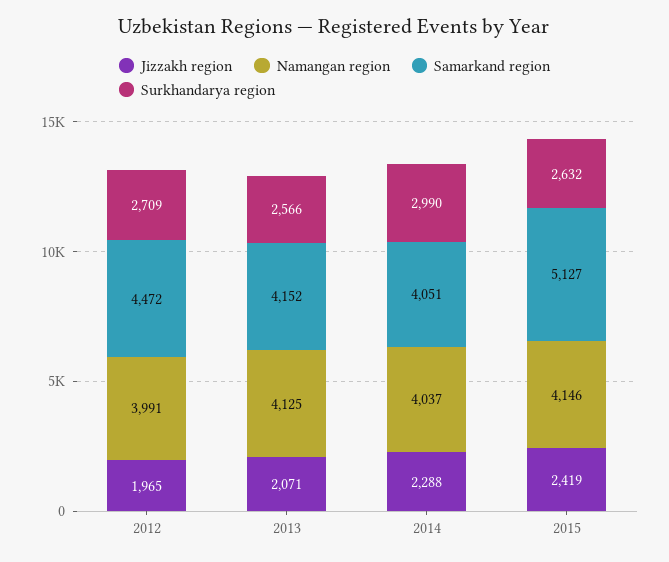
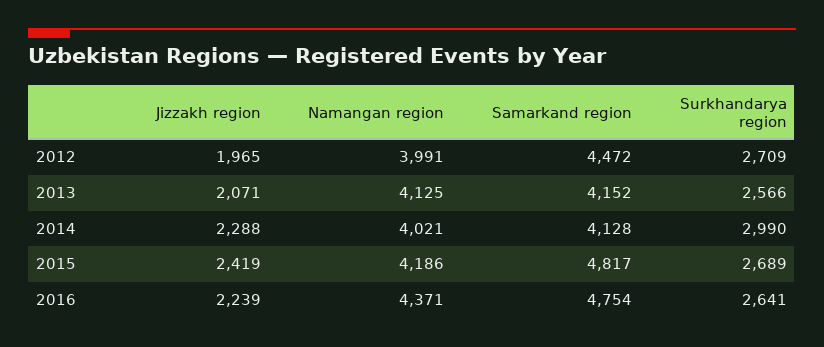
Namangan region, 2014: 4037 -> 4021
Samarkand region, 2014: 4051 -> 4128
Namangan region, 2015: 4146 -> 4186
Samarkand region, 2015: 5127 -> 4817
Surkhandarya region, 2015: 2632 -> 2689
Jizzakh region, 2016: none -> 2239
Namangan region, 2016: none -> 4371
Samarkand region, 2016: none -> 4754
Surkhandarya region, 2016: none -> 2641

